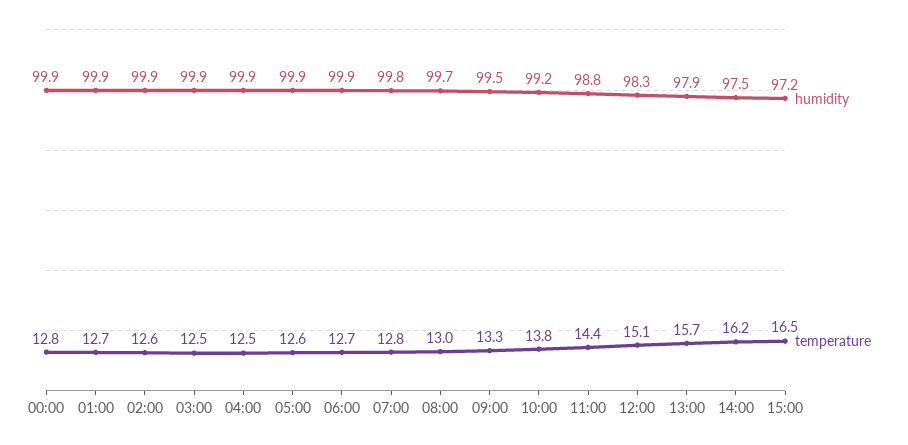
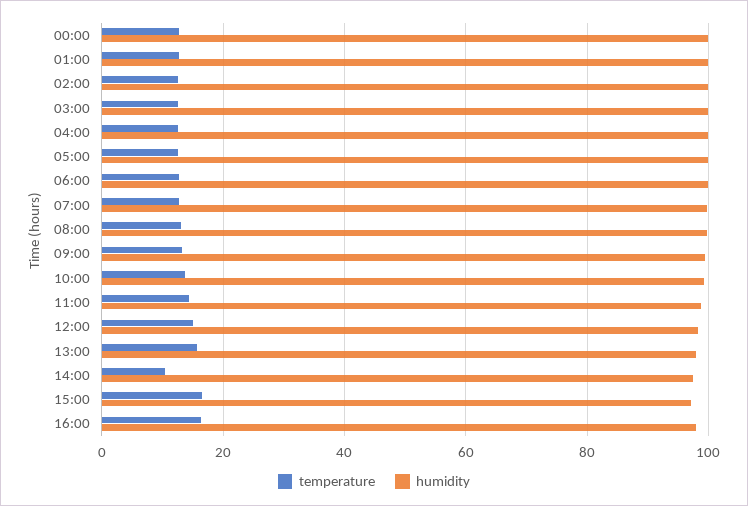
temperature, 14:00: 16.2 -> 10
temperature, 16:00: none -> 16
humidity, 16:00: none -> 98

